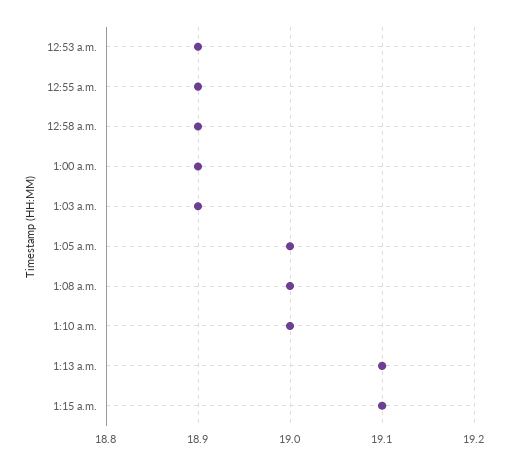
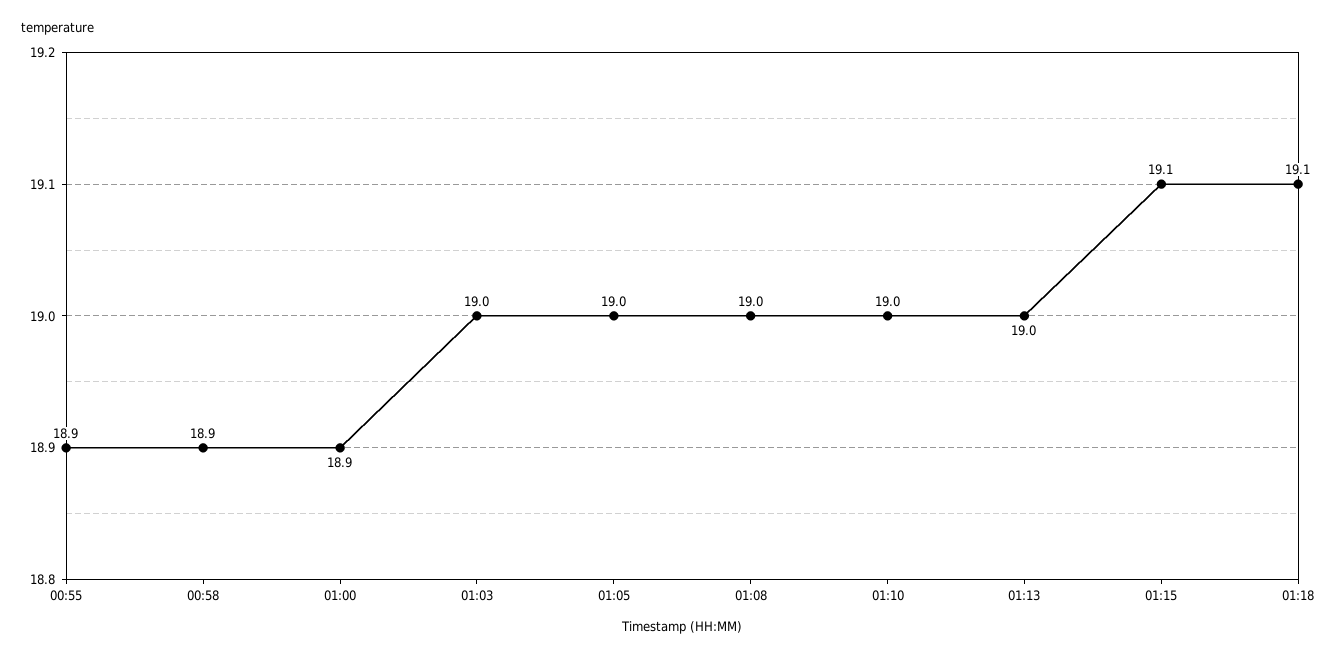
12:53 a.m.: 18.9 -> none
1:03 a.m.: 18.9 -> 19
1:13 a.m.: 19.1 -> 19
01:18: none -> 19.1

